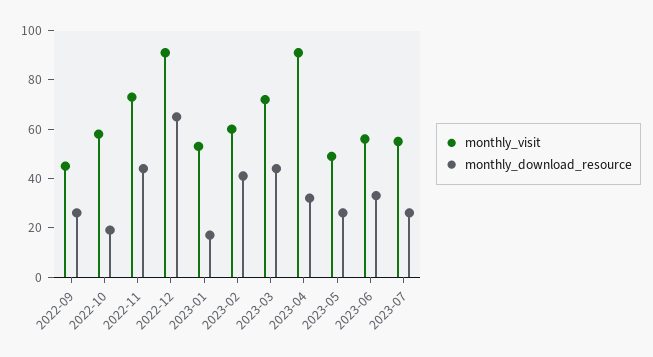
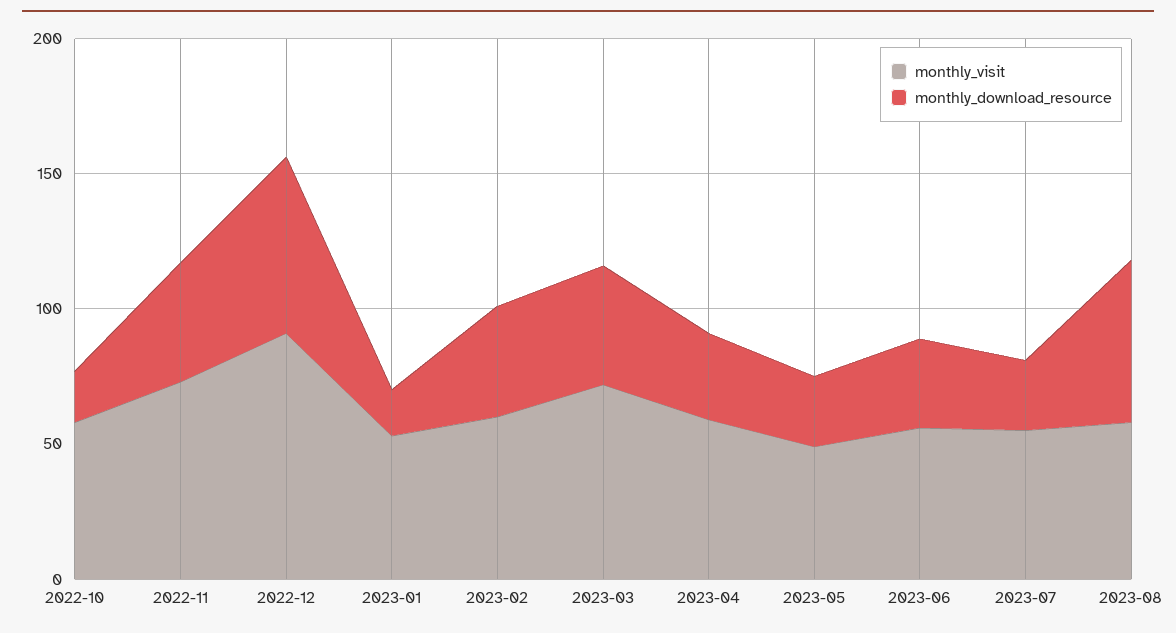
monthly_visit, 2022-09: 45 -> none
monthly_download_resource, 2022-09: 25 -> none
monthly_visit, 2023-04: 90 -> 60
monthly_visit, 2023-08: none -> 60
monthly_download_resource, 2023-08: none -> 60

